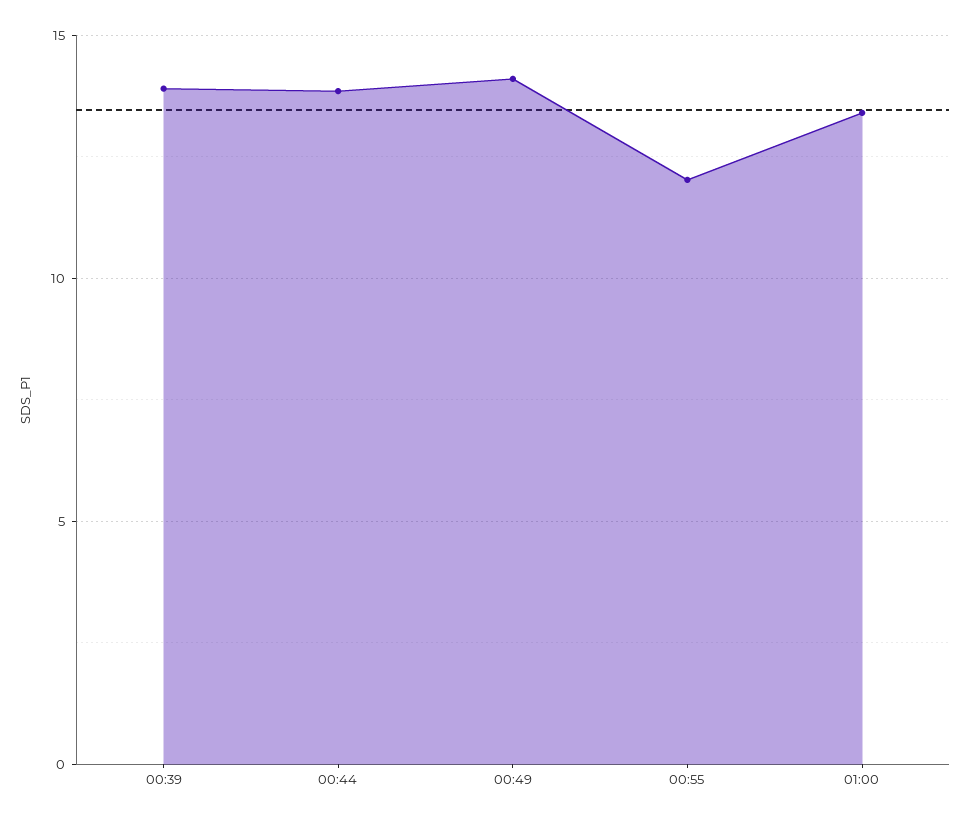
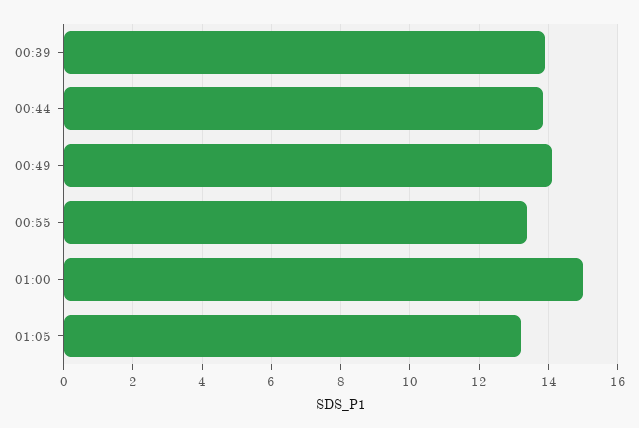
00:55: 12 -> 13.4
01:00: 13.5 -> 15
01:05: none -> 13.2

